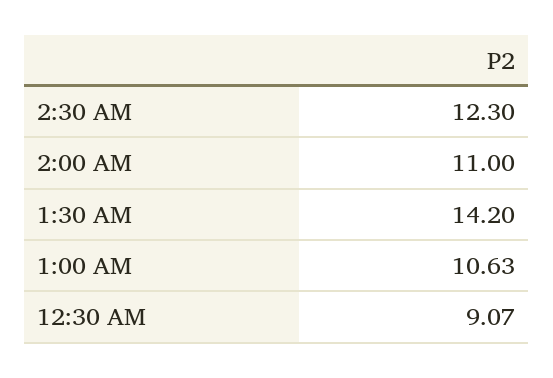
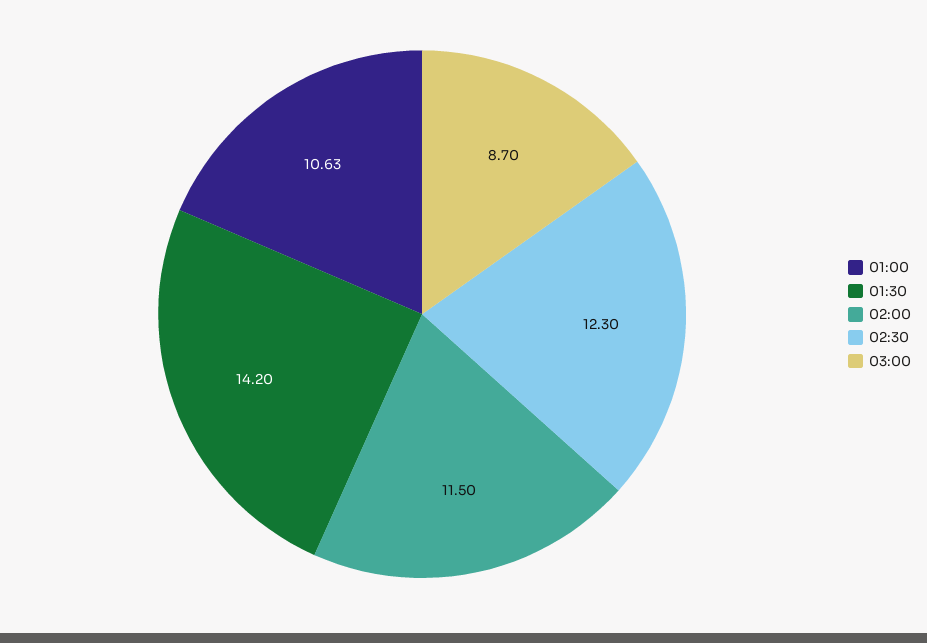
2:00 AM: 11 -> 11.5
12:30 AM: 9.07 -> none
03:00: none -> 8.7

